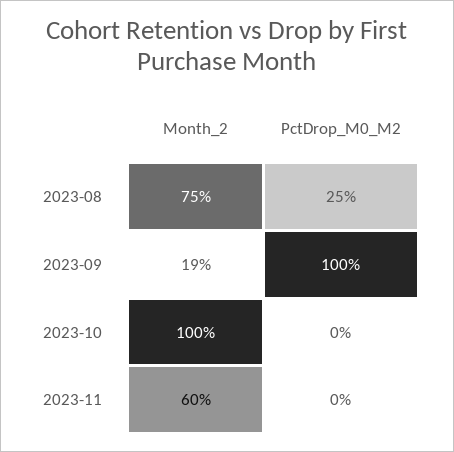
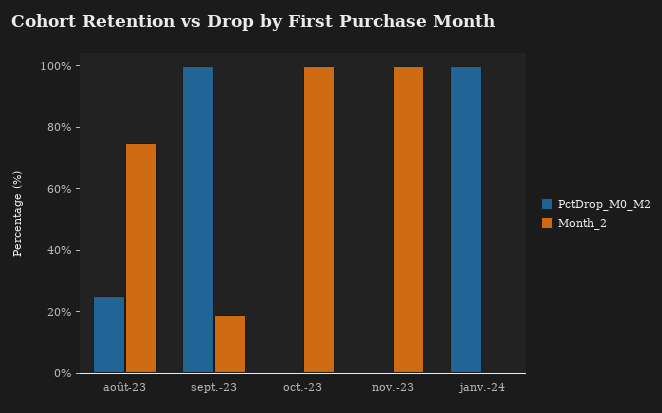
Month_2, 2023-11: 60 -> 100
PctDrop_M0_M2, janv.-24: none -> 100
Month_2, janv.-24: none -> 0

